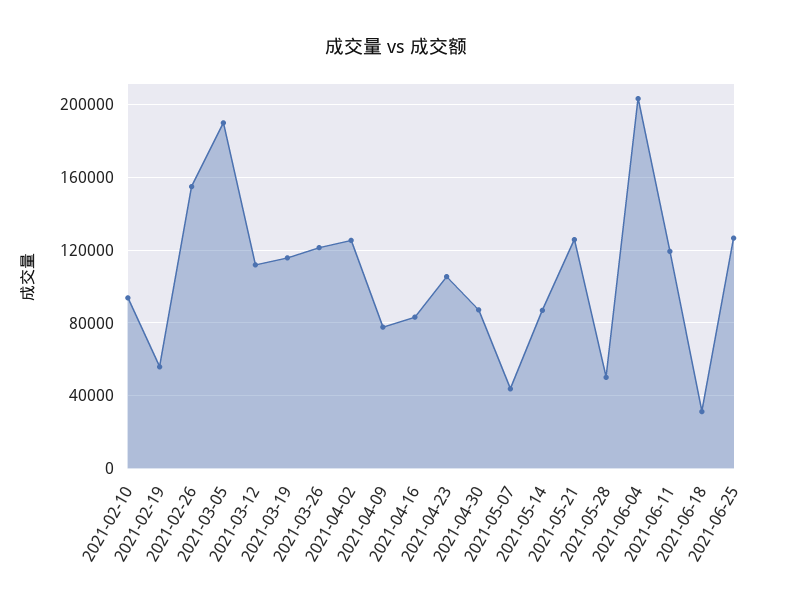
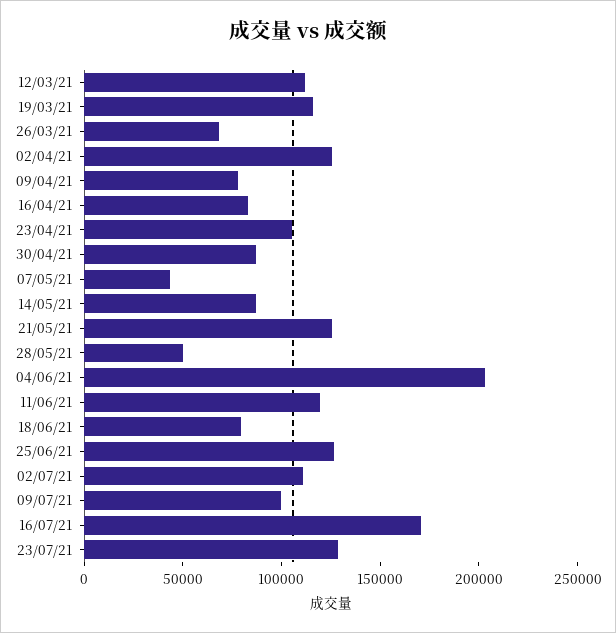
2021-02-10: 95000 -> none
2021-02-19: 55000 -> none
2021-02-26: 155000 -> none
2021-03-05: 190000 -> none
2021-03-26: 120000 -> 70000
2021-06-18: 30000 -> 80000
02/07/21: none -> 110000
09/07/21: none -> 100000
16/07/21: none -> 170000
23/07/21: none -> 130000

